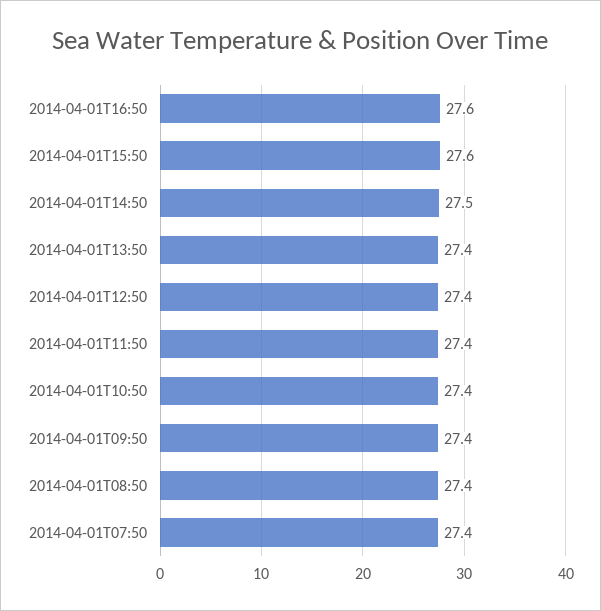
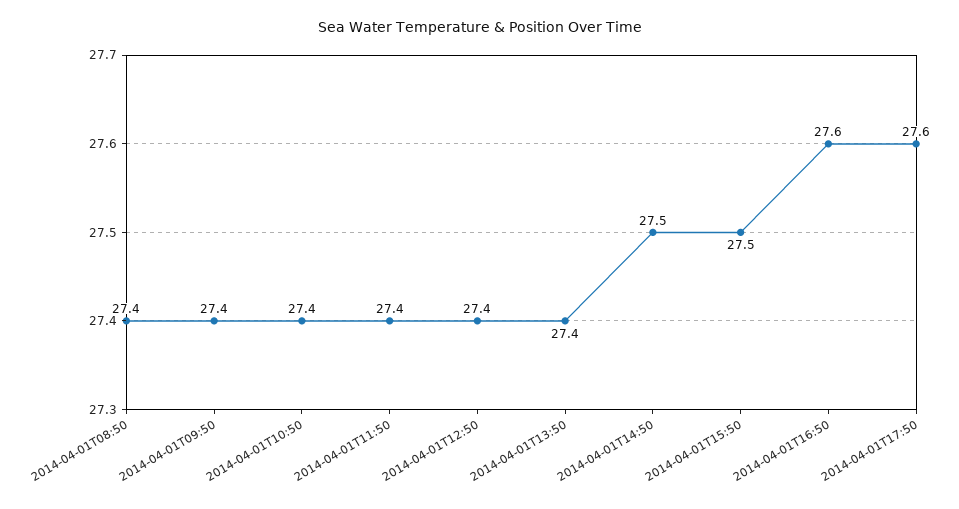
2014-04-01T15:50: 27.6 -> 27.5
2014-04-01T07:50: 27.4 -> none
2014-04-01T17:50: none -> 27.6

